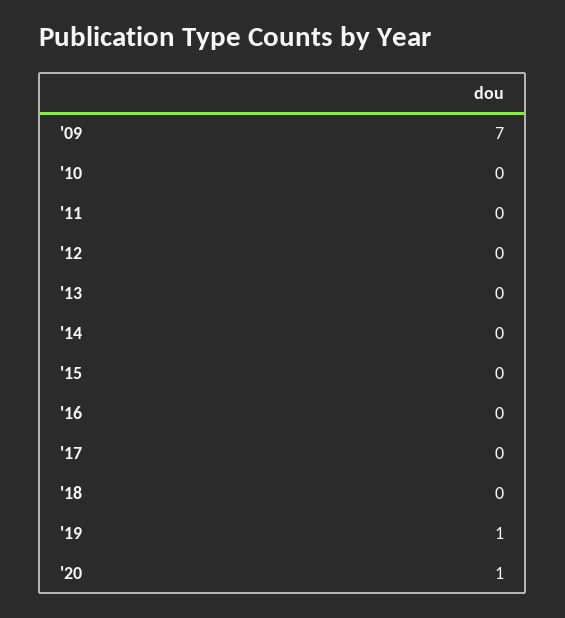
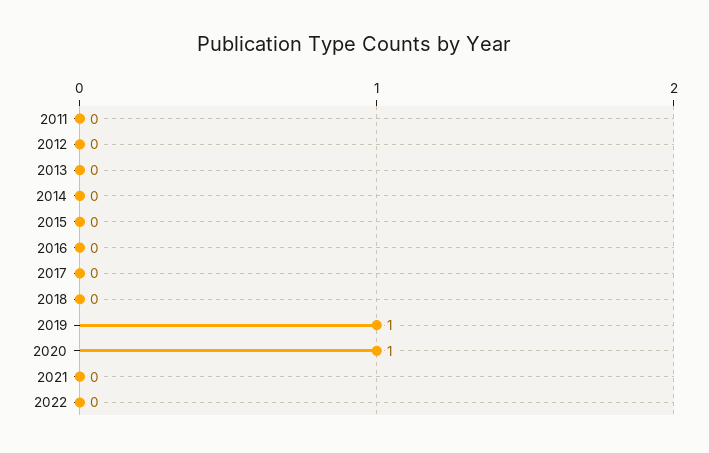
'09: 7 -> none
'10: 0 -> none
2021: none -> 0
2022: none -> 0

